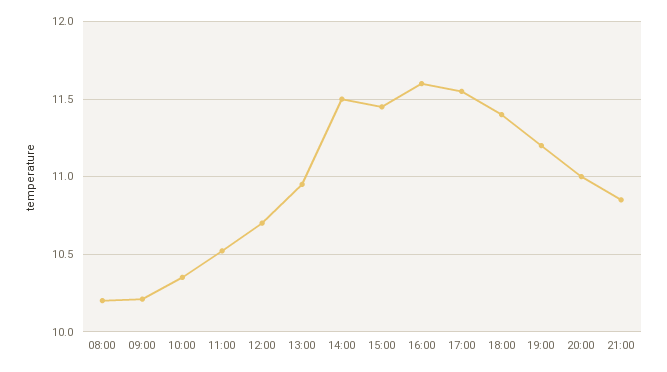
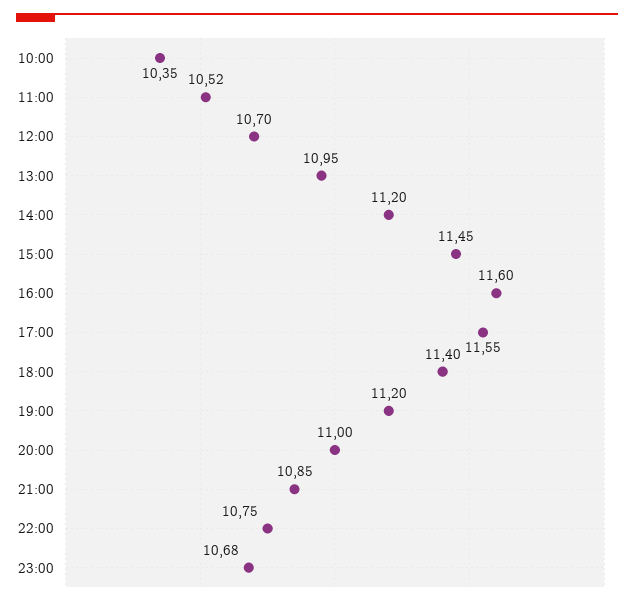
08:00: 10.2 -> none
09:00: 10.2 -> none
14:00: 11.5 -> 11.2
22:00: none -> 10.75
23:00: none -> 10.68

